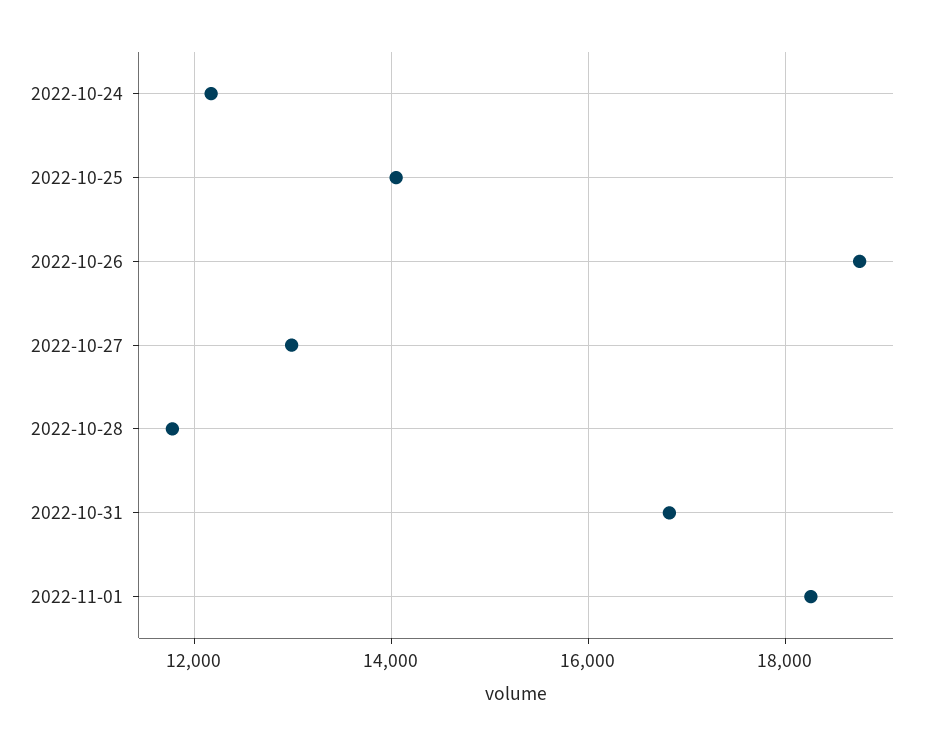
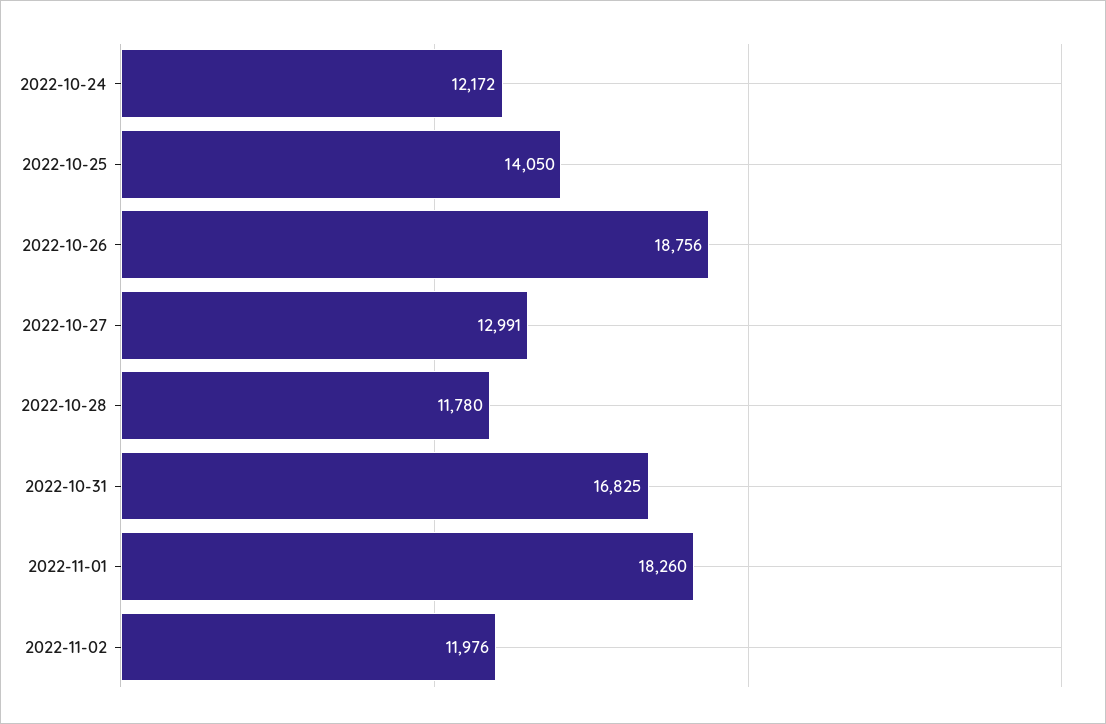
2022-11-02: none -> 11976

